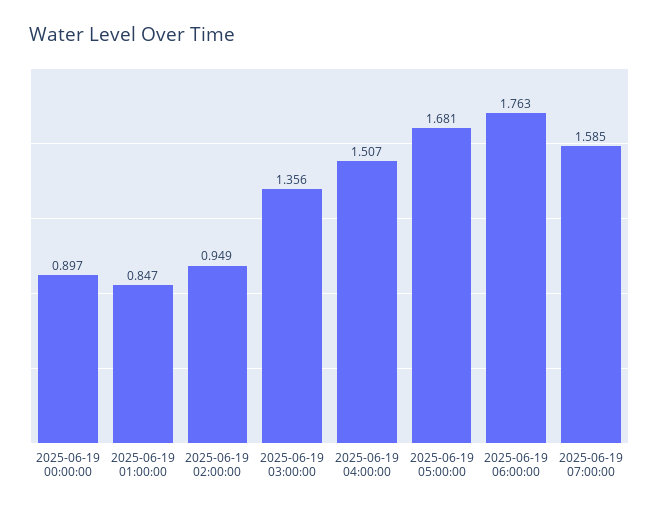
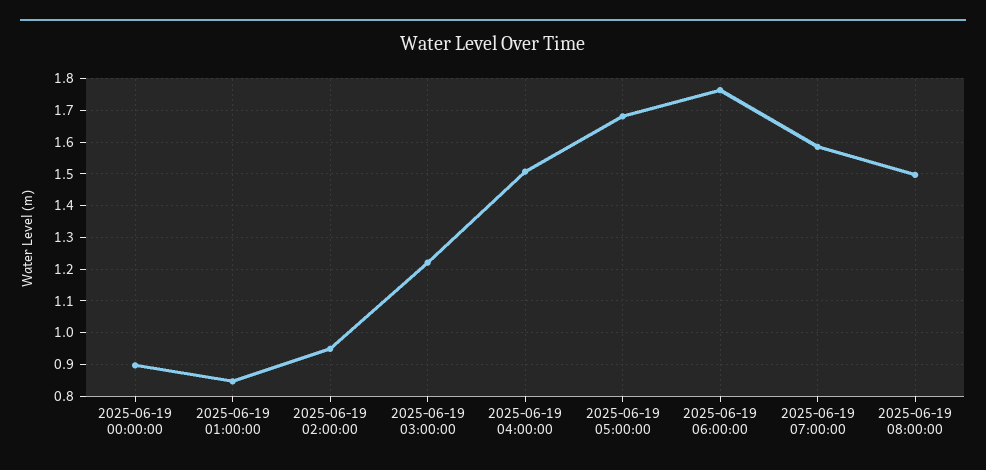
2025-06-19 03:00:00: 1.356 -> 1.22
2025-06-19 08:00:00: none -> 1.5

